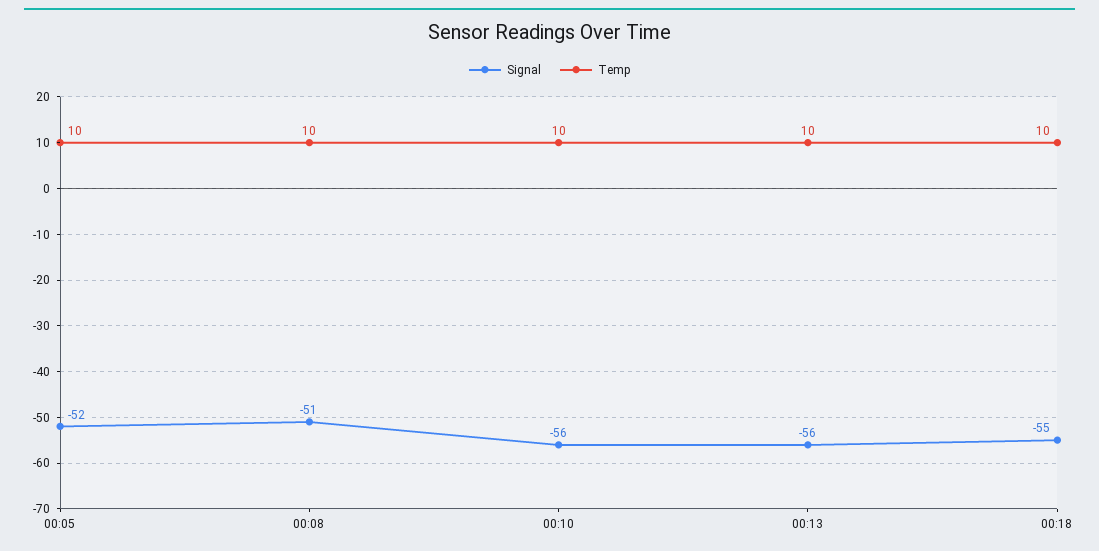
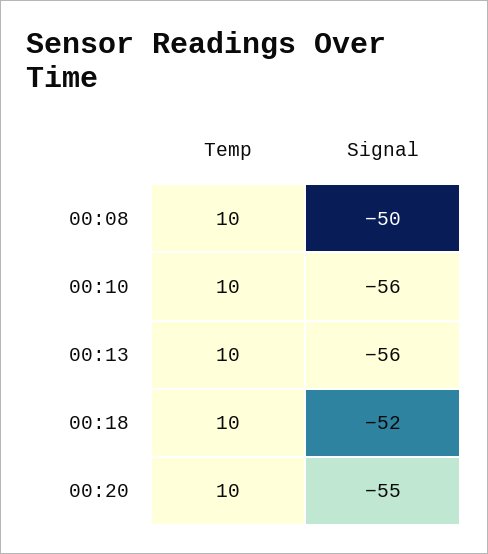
Signal, 00:05: -52 -> none
Temp, 00:05: 10 -> none
Signal, 00:08: -51 -> -50
Signal, 00:18: -55 -> -52
Temp, 00:20: none -> 10
Signal, 00:20: none -> -55

